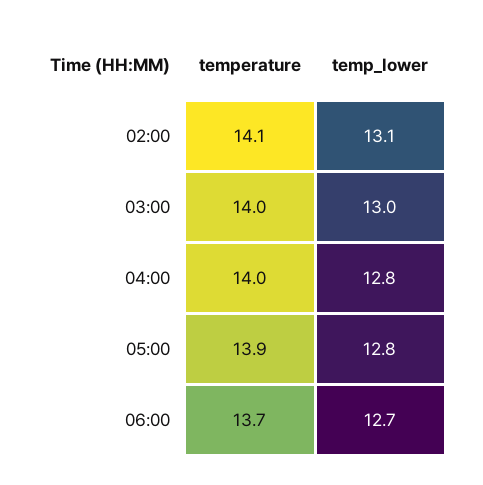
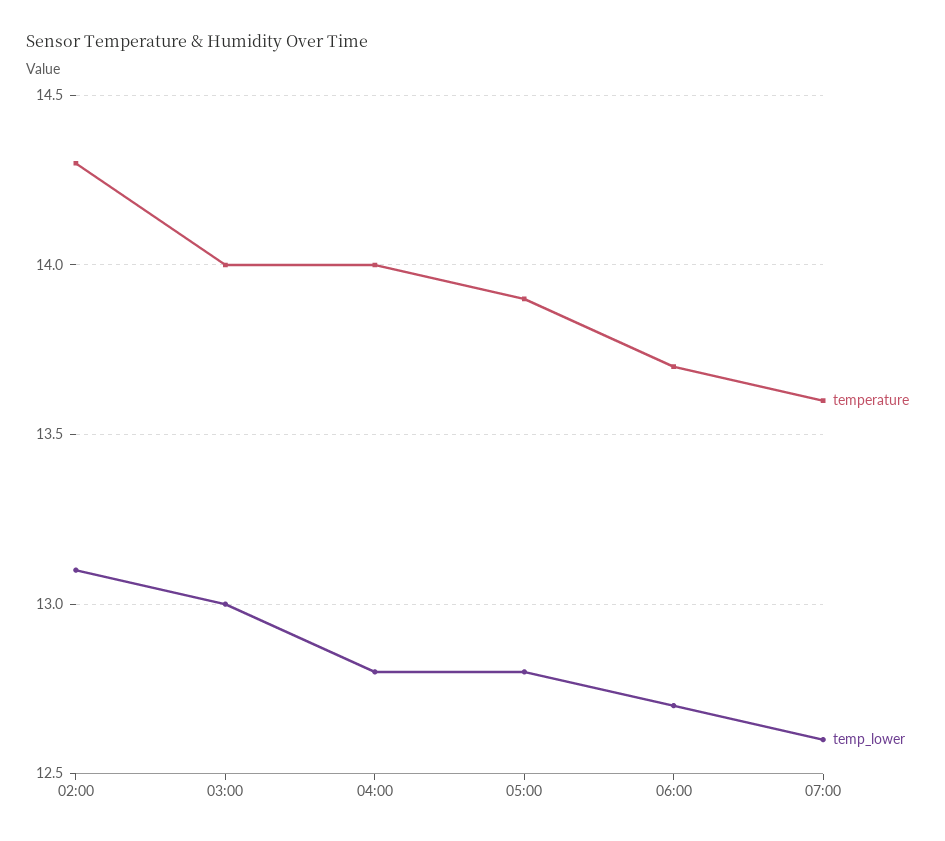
temperature, 02:00: 14.1 -> 14.3
temperature, 07:00: none -> 13.6
temp_lower, 07:00: none -> 12.6

